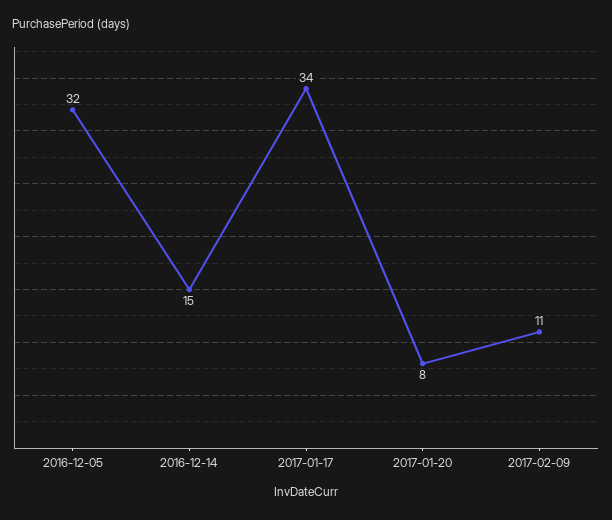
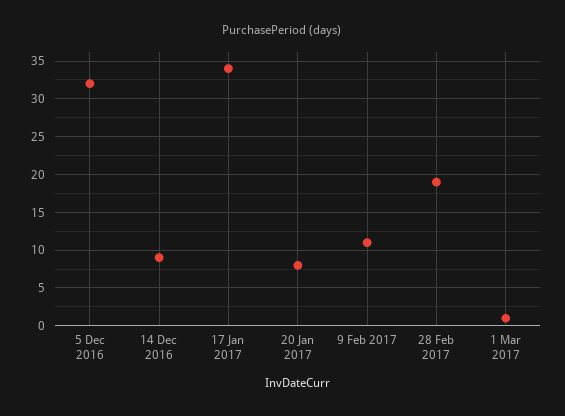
2016-12-14: 15 -> 9
28 Feb 2017: none -> 19
1 Mar 2017: none -> 1

